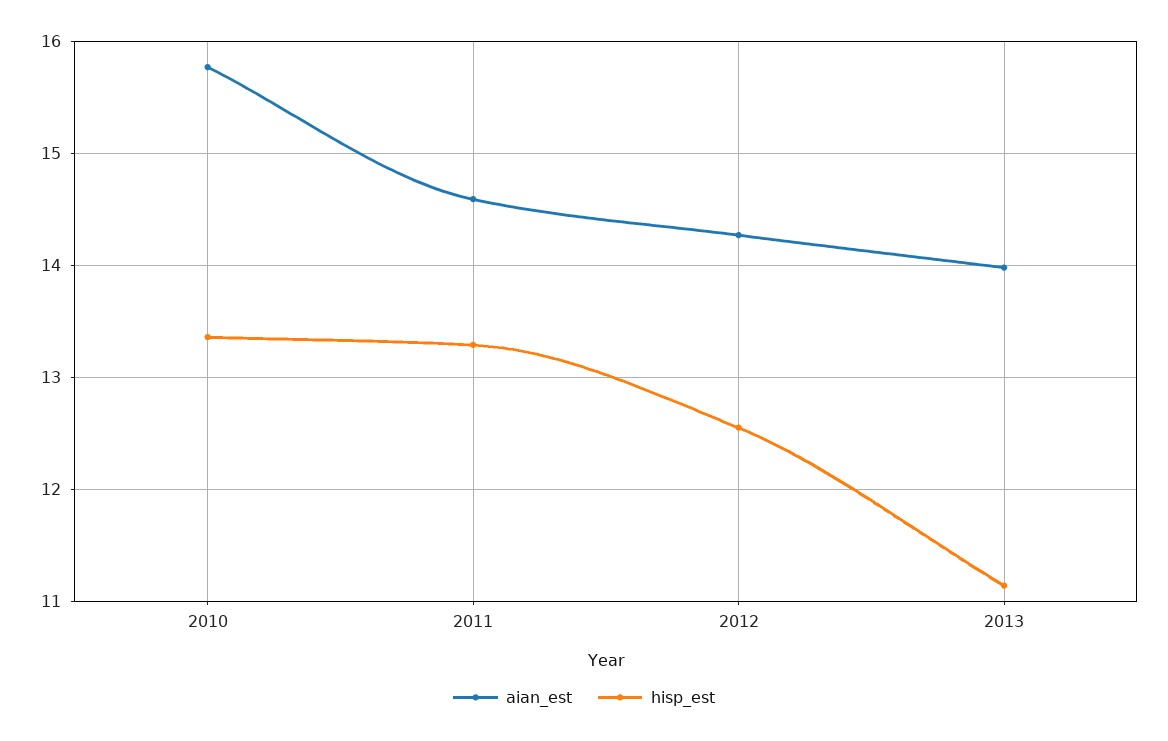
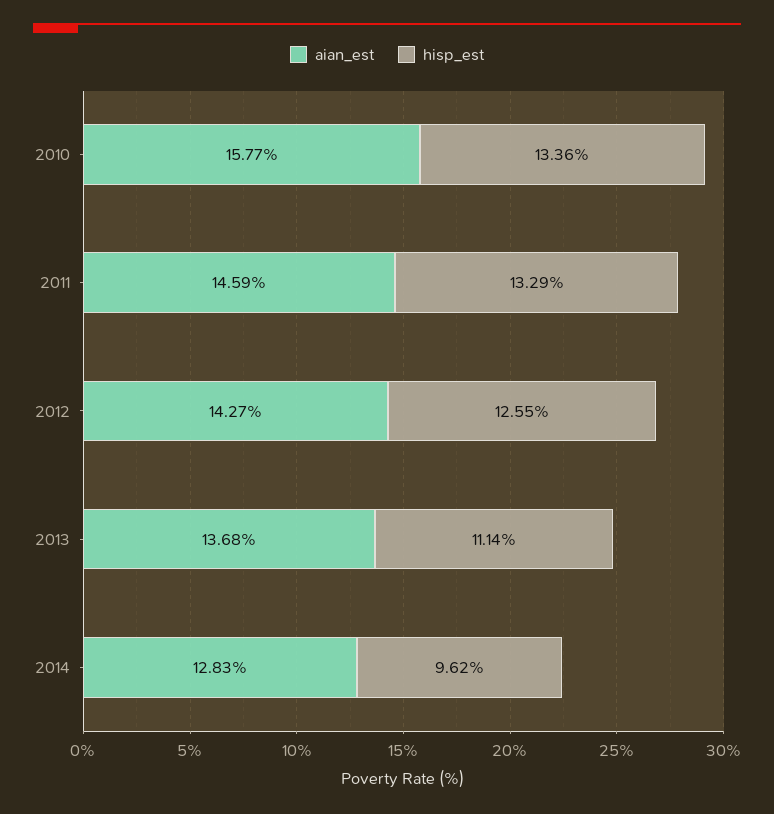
aian_est, 2013: 14 -> 13.68
aian_est, 2014: none -> 12.83
hisp_est, 2014: none -> 9.62

